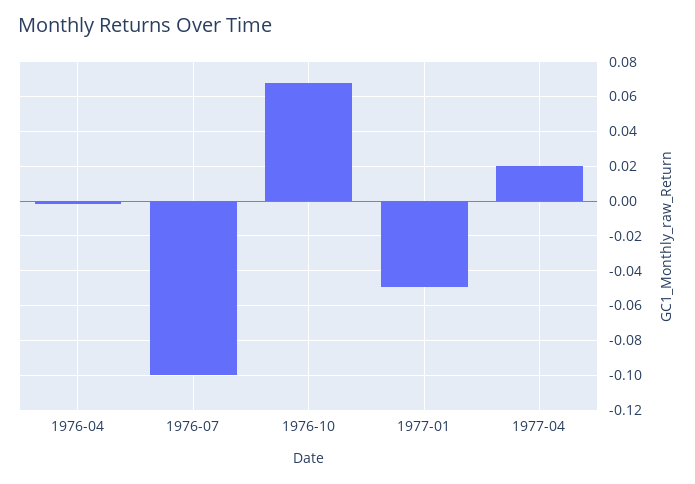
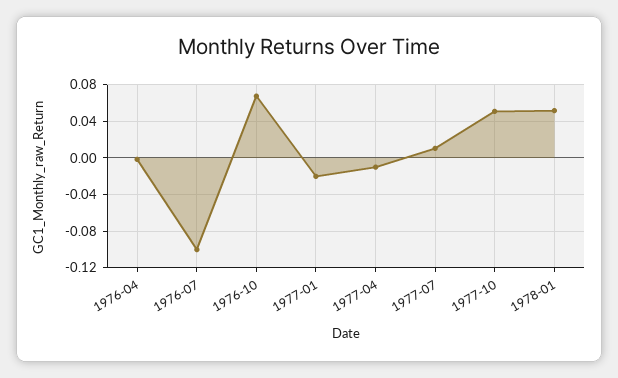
1977-01: -0.05 -> -0.02
1977-04: 0.02 -> -0.01
1977-07: none -> 0.01
1977-10: none -> 0.05
1978-01: none -> 0.05

